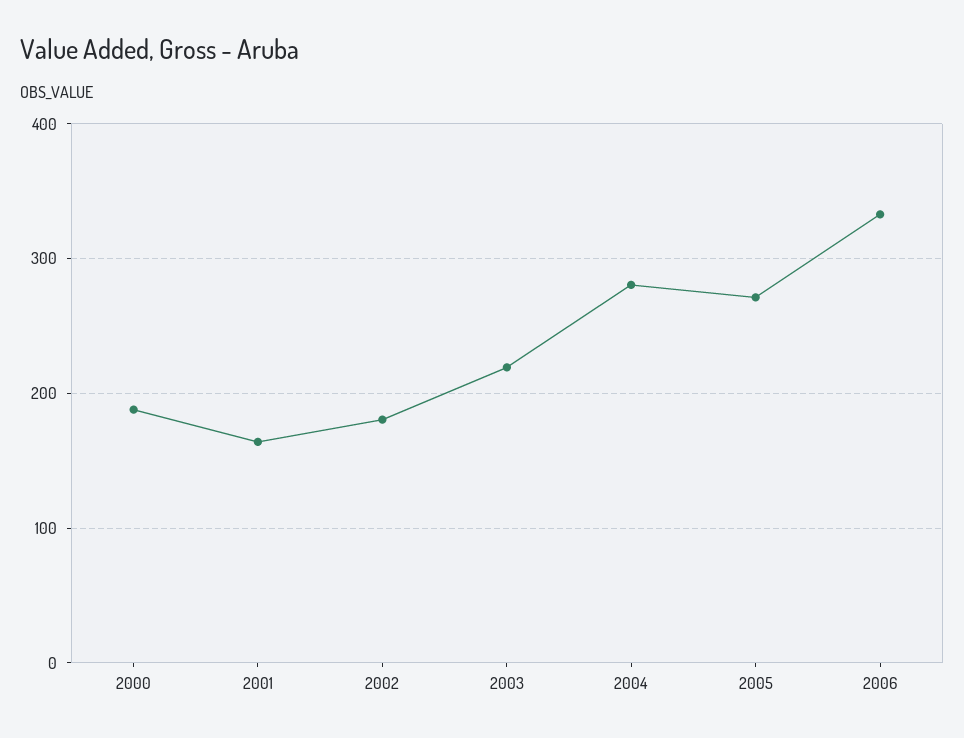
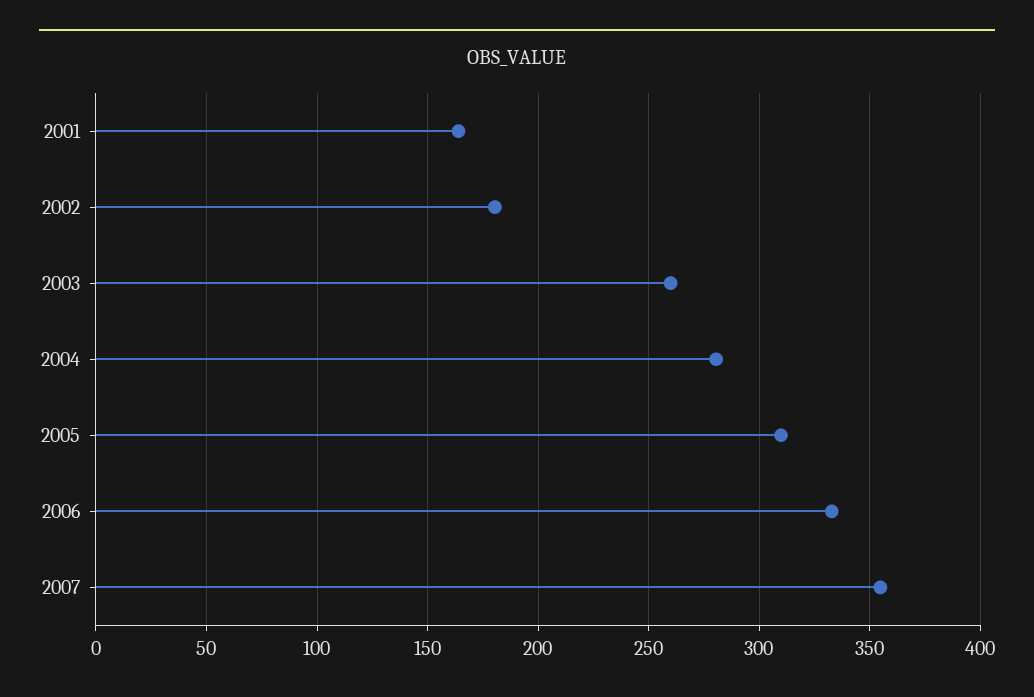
2000: 190 -> none
2003: 220 -> 260
2005: 270 -> 310
2007: none -> 355

